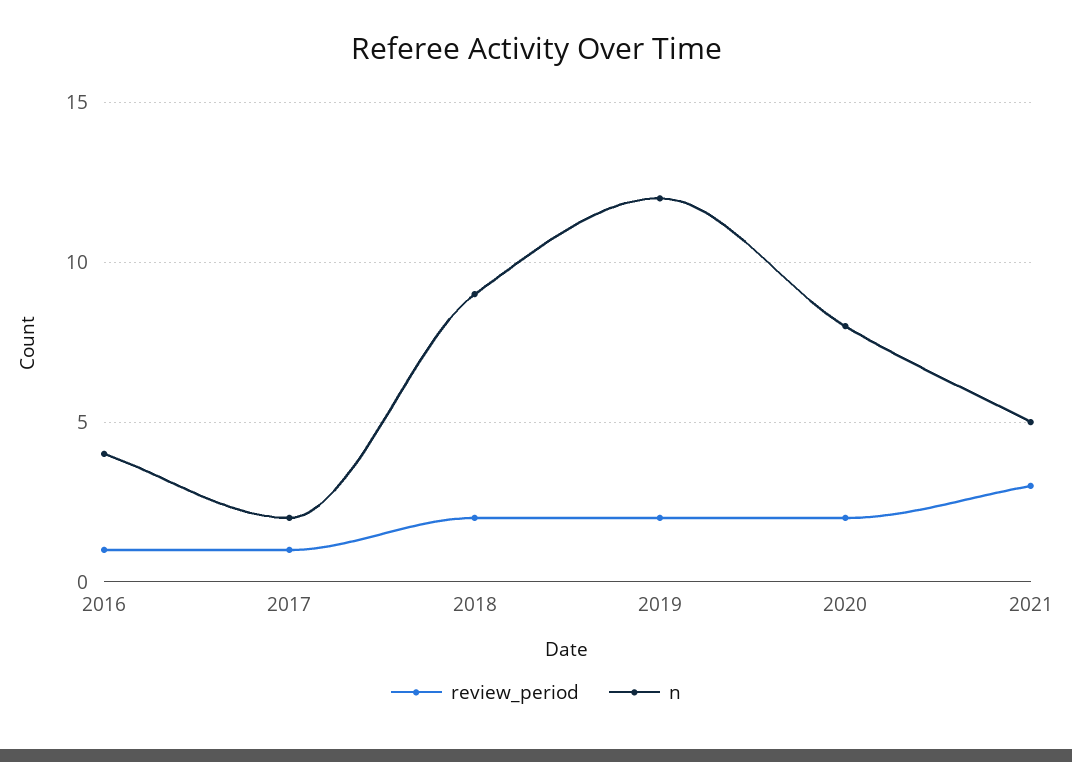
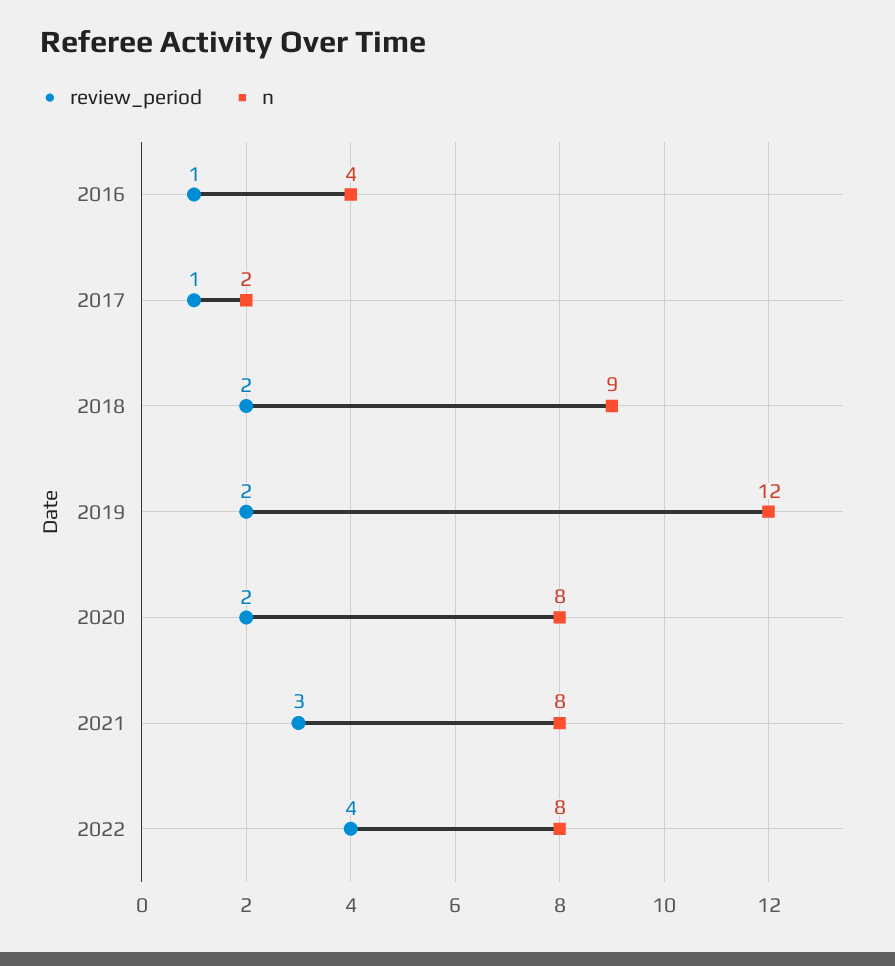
n, 2021: 5 -> 8
review_period, 2022: none -> 4
n, 2022: none -> 8

